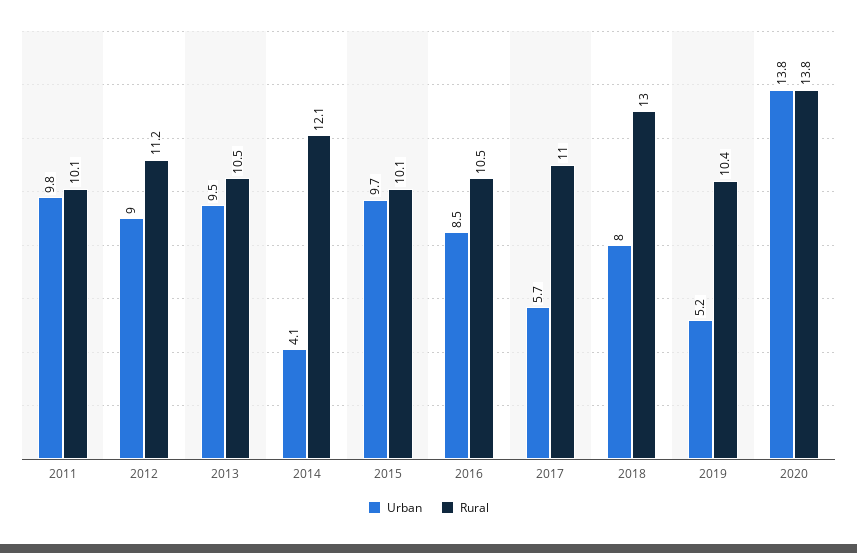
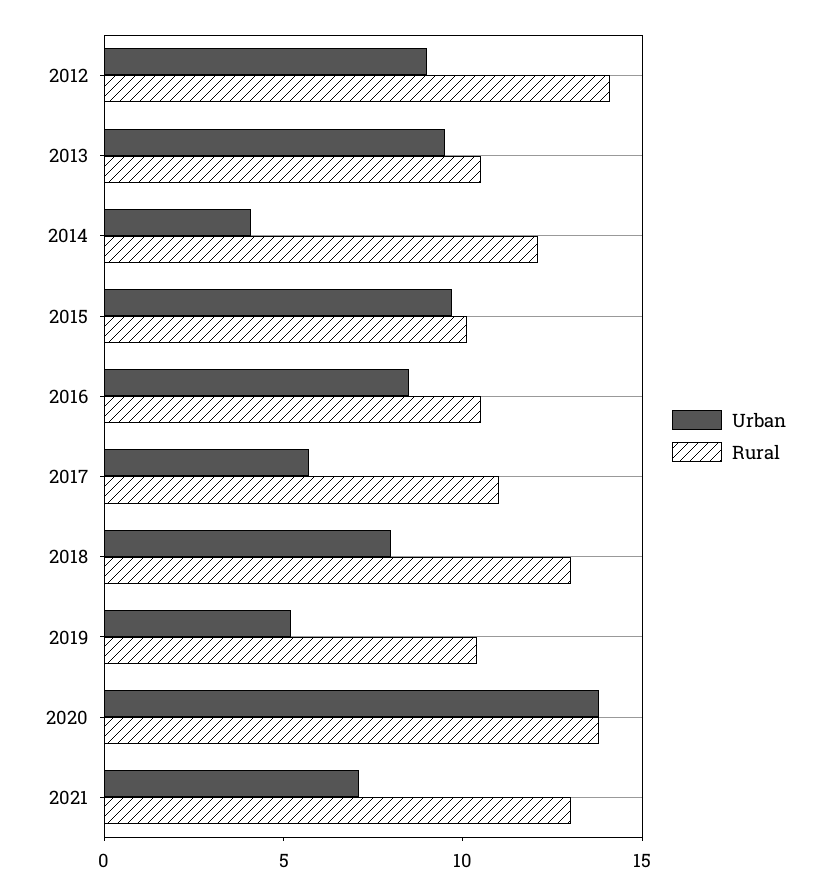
Urban, 2011: 9.8 -> none
Rural, 2011: 10.1 -> none
Rural, 2012: 11.2 -> 14
Urban, 2021: none -> 7
Rural, 2021: none -> 13

